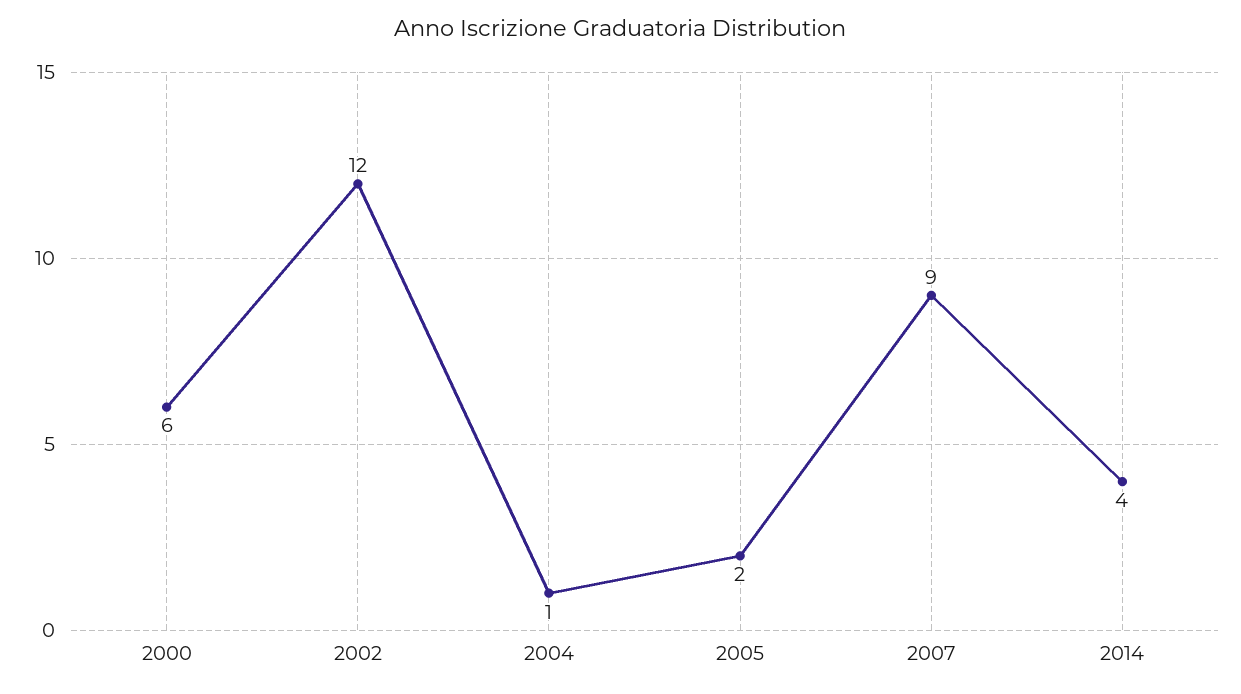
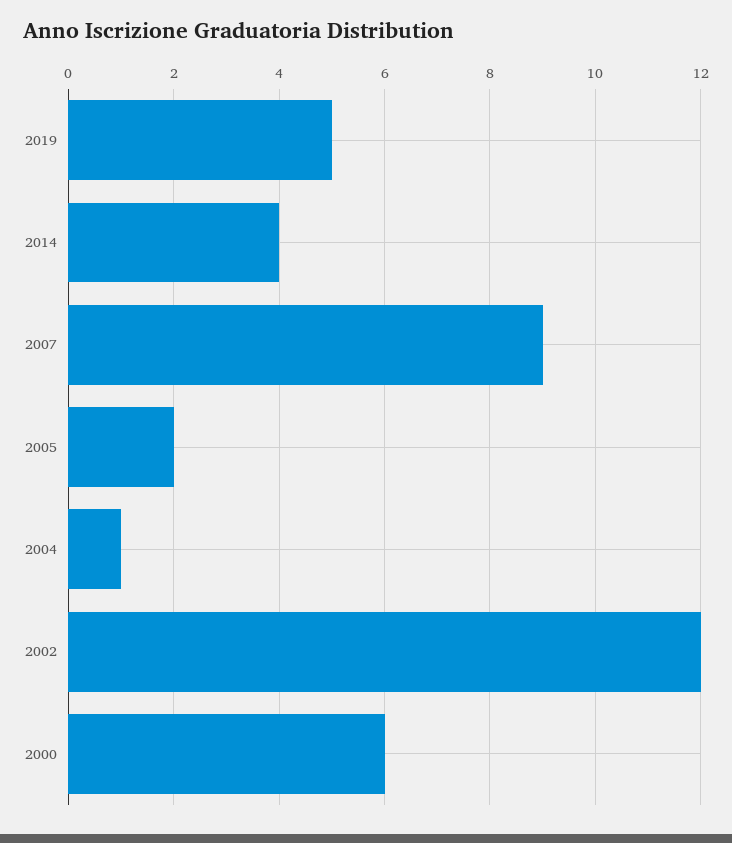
2019: none -> 5

